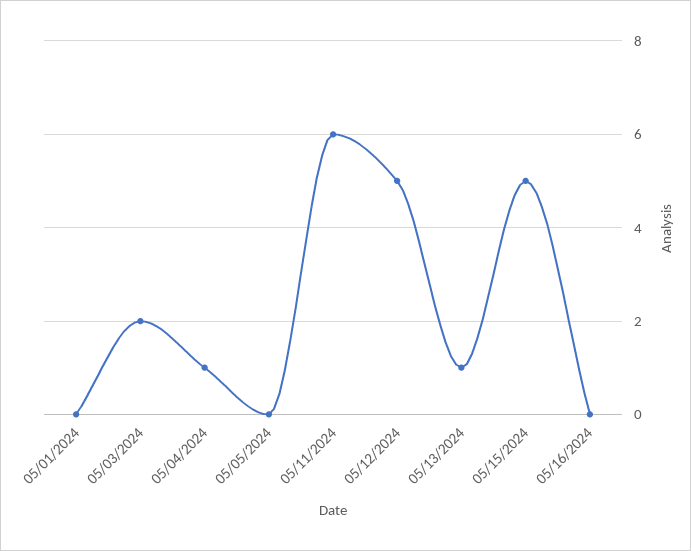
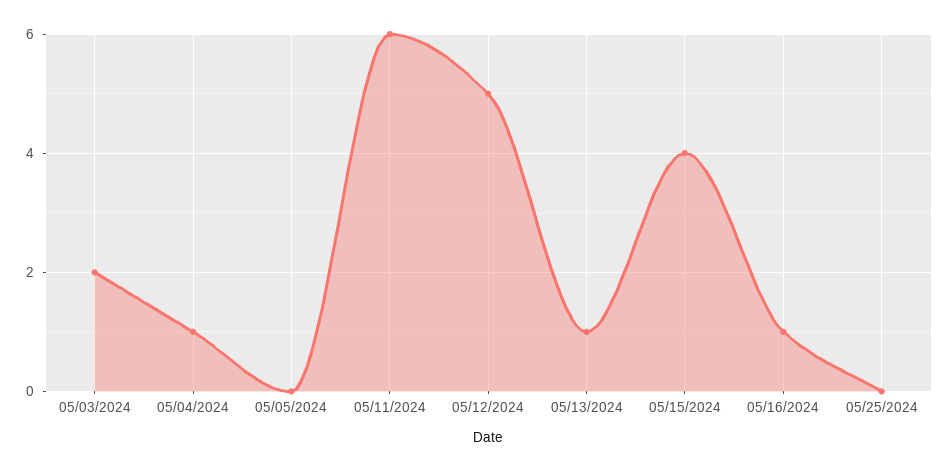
05/01/2024: 0 -> none
05/15/2024: 5 -> 4
05/16/2024: 0 -> 1
05/25/2024: none -> 0

